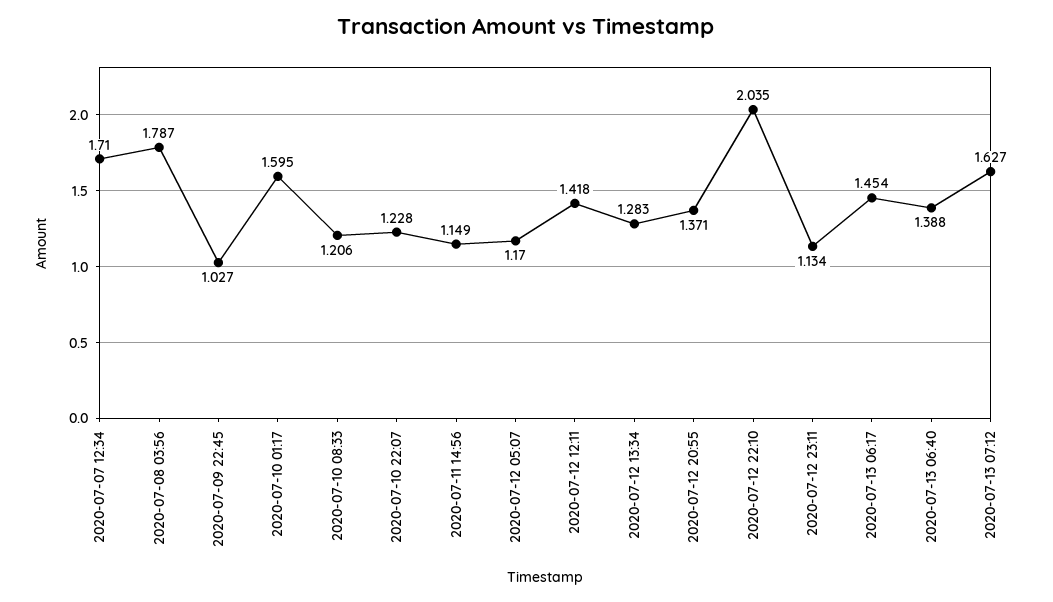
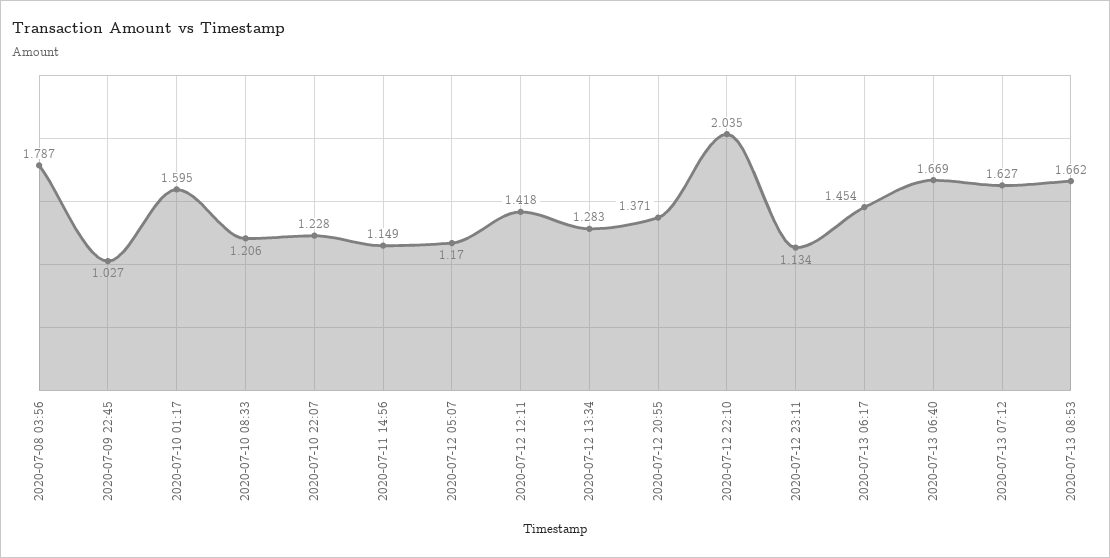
2020-07-07 12:34: 1.71 -> none
2020-07-13 06:40: 1.388 -> 1.669
2020-07-13 08:53: none -> 1.662

